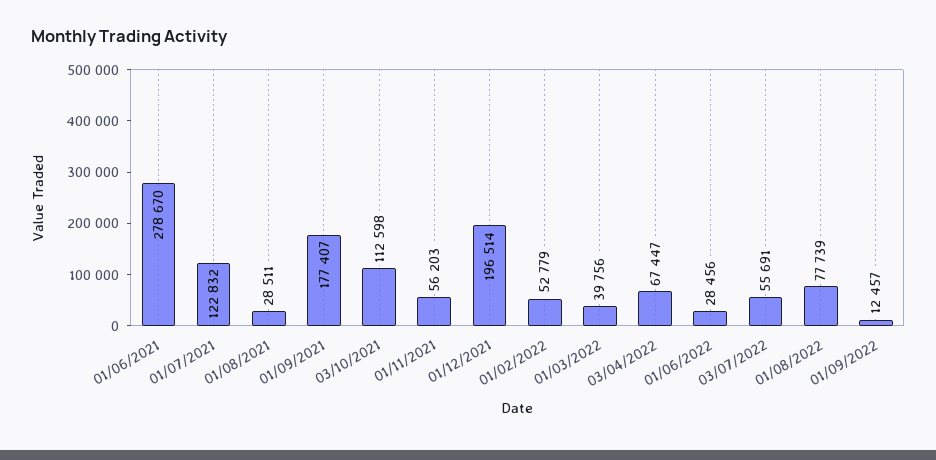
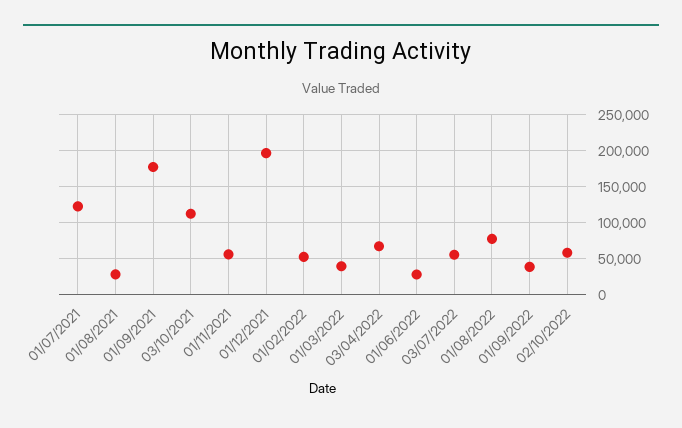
01/06/2021: 278670 -> none
01/09/2022: 12457 -> 40000
02/10/2022: none -> 60000

